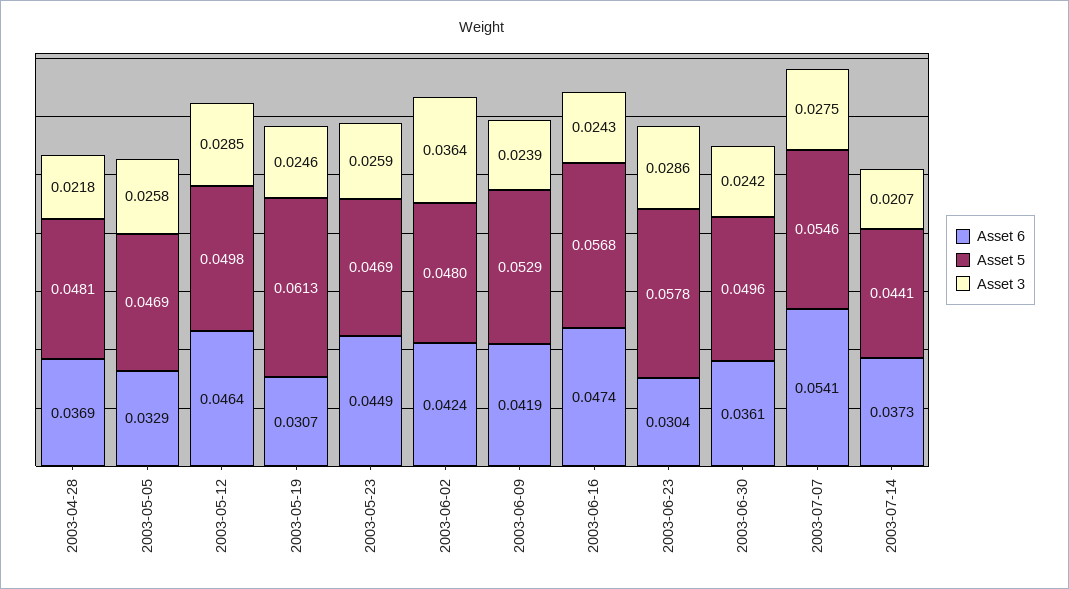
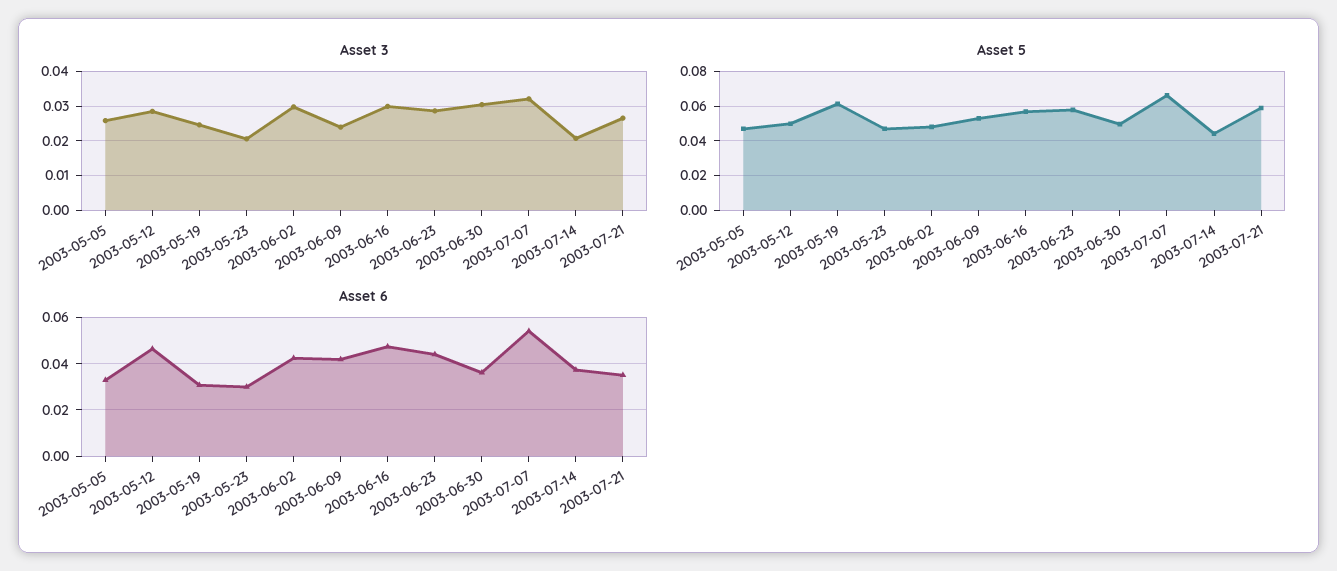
Asset 6, 2003-04-28: 0.0369 -> none
Asset 5, 2003-04-28: 0.0481 -> none
Asset 3, 2003-04-28: 0.0218 -> none
Asset 6, 2003-05-23: 0.0449 -> 0.03
Asset 3, 2003-05-23: 0.0259 -> 0.02
Asset 3, 2003-06-02: 0.0364 -> 0.03
Asset 3, 2003-06-16: 0.0243 -> 0.03
Asset 6, 2003-06-23: 0.0304 -> 0.045
Asset 3, 2003-06-30: 0.0242 -> 0.03
Asset 5, 2003-07-07: 0.0546 -> 0.065
Asset 3, 2003-07-07: 0.0275 -> 0.032
Asset 3, 2003-07-21: none -> 0.026
Asset 5, 2003-07-21: none -> 0.06
Asset 6, 2003-07-21: none -> 0.035

